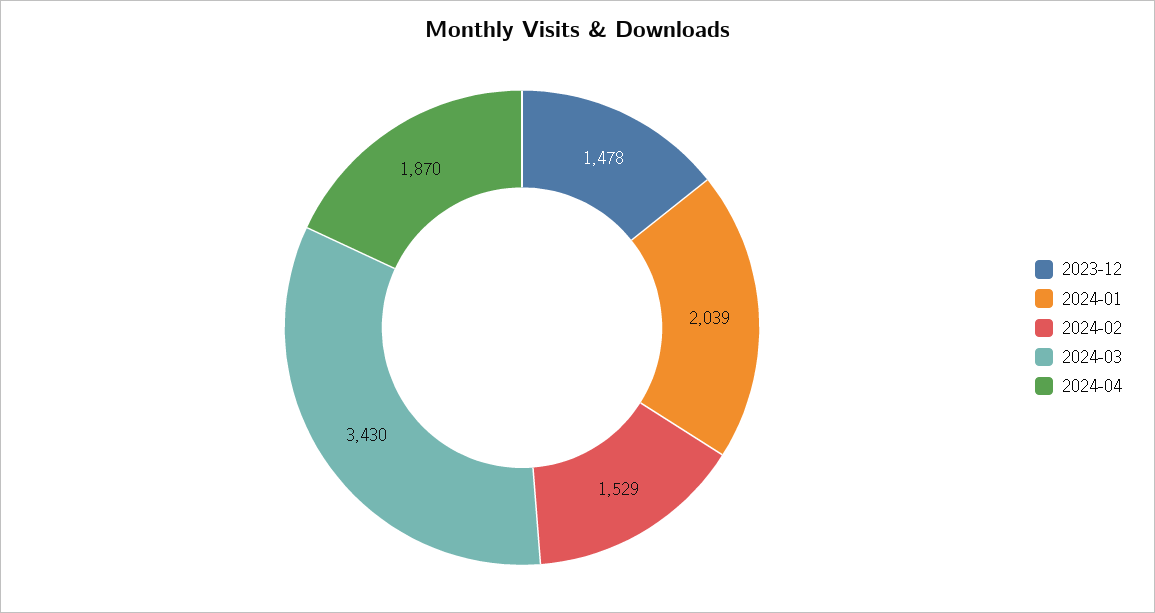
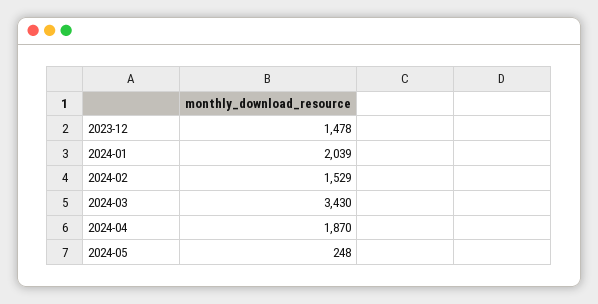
2024-05: none -> 248

